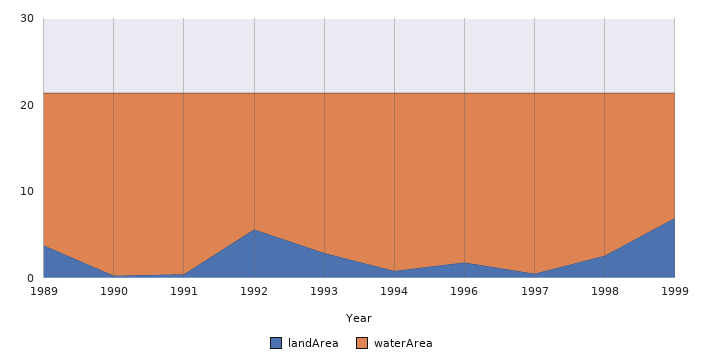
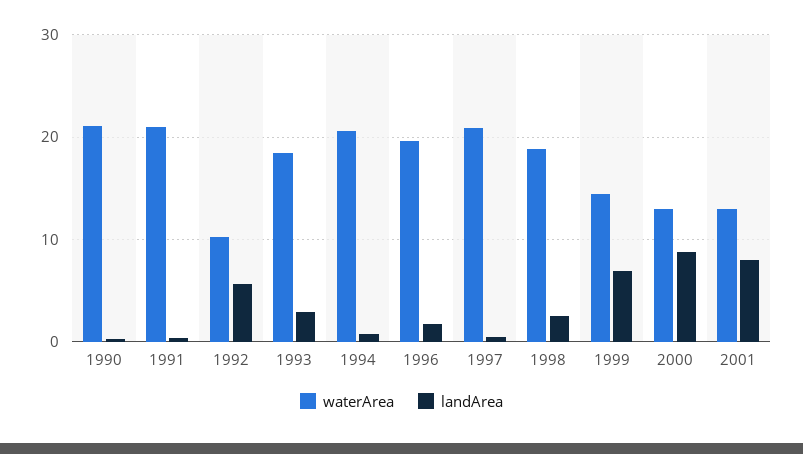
landArea, 1989: 4 -> none
waterArea, 1989: 18 -> none
waterArea, 1992: 16 -> 10
waterArea, 2000: none -> 13
landArea, 2000: none -> 9
waterArea, 2001: none -> 13
landArea, 2001: none -> 8

